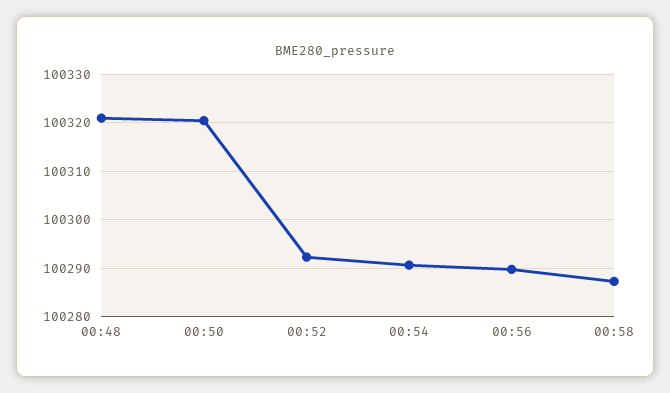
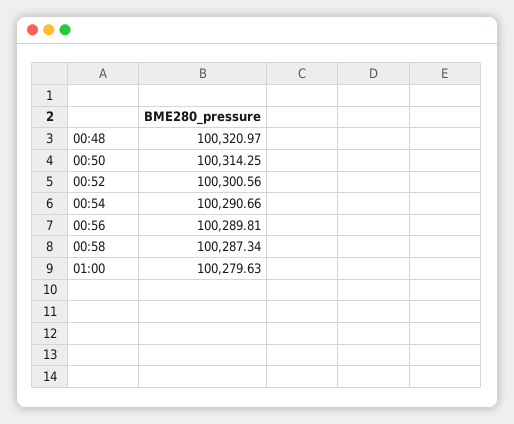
00:50: 100320 -> 100314.25
00:52: 100292 -> 100300.56
01:00: none -> 100279.63

